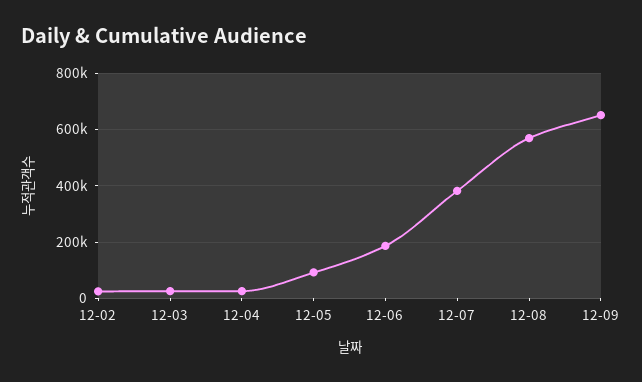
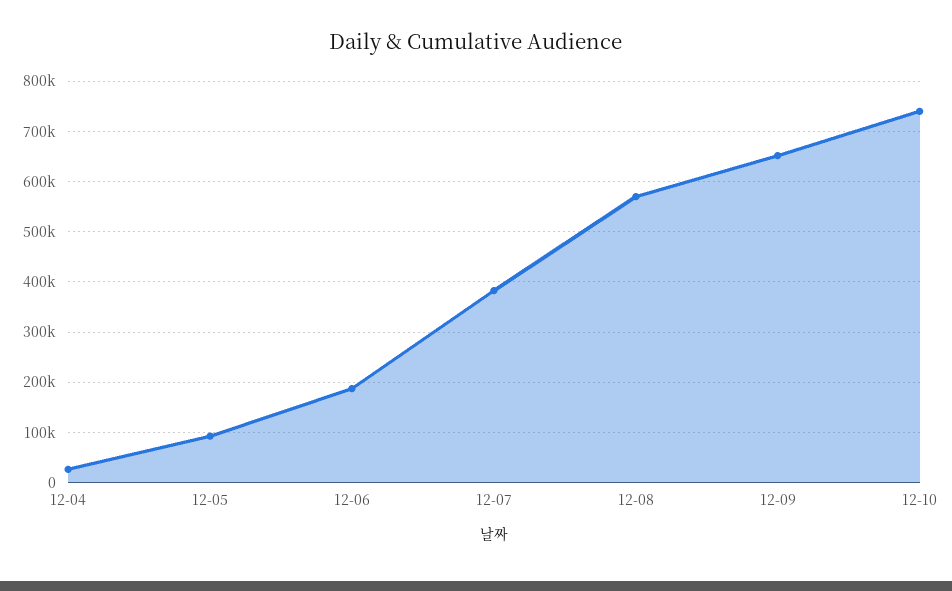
12-02: 25000 -> none
12-03: 25000 -> none
12-10: none -> 740000

